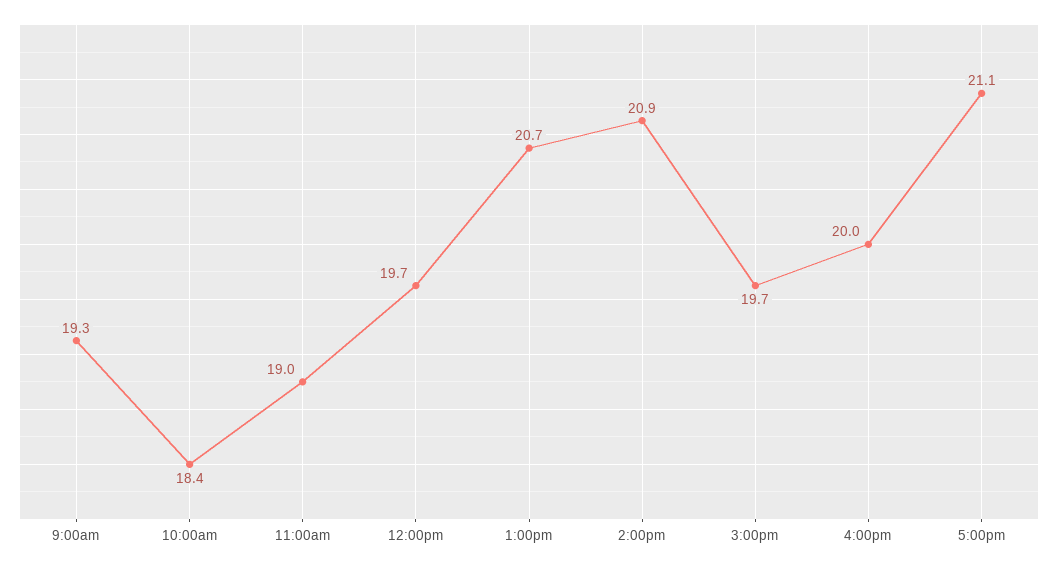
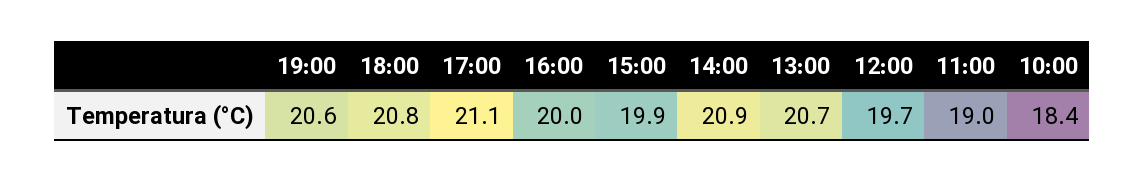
9:00am: 19.3 -> none
3:00pm: 19.7 -> 19.9
19:00: none -> 20.6
18:00: none -> 20.8

